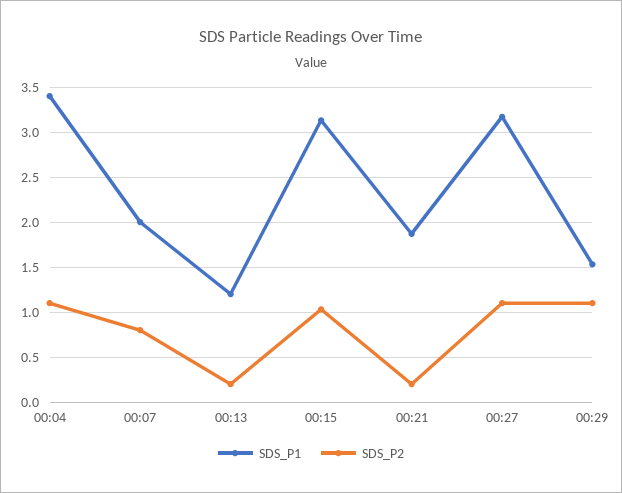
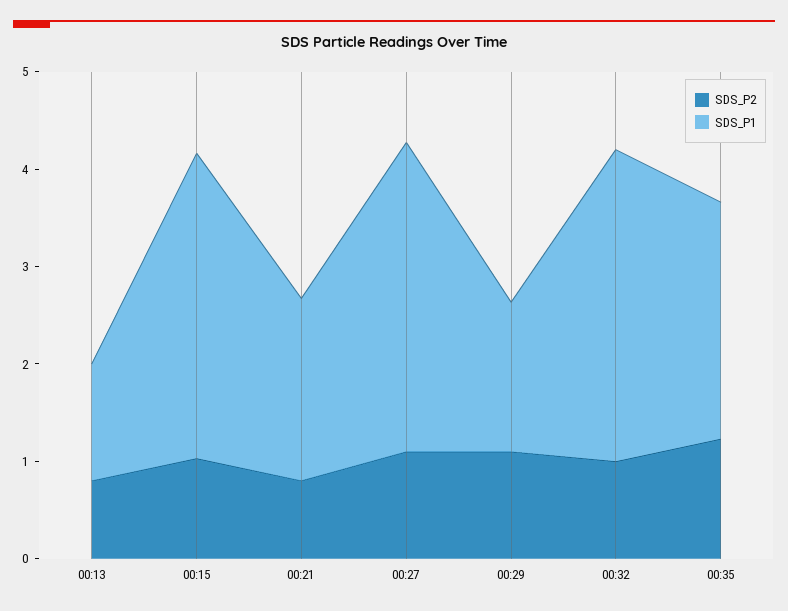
SDS_P1, 00:04: 3.4 -> none
SDS_P2, 00:04: 1.1 -> none
SDS_P1, 00:07: 2 -> none
SDS_P2, 00:07: 0.8 -> none
SDS_P2, 00:13: 0.2 -> 0.8
SDS_P2, 00:21: 0.2 -> 0.8
SDS_P2, 00:32: none -> 1
SDS_P1, 00:32: none -> 3.2
SDS_P2, 00:35: none -> 1.2
SDS_P1, 00:35: none -> 2.4

